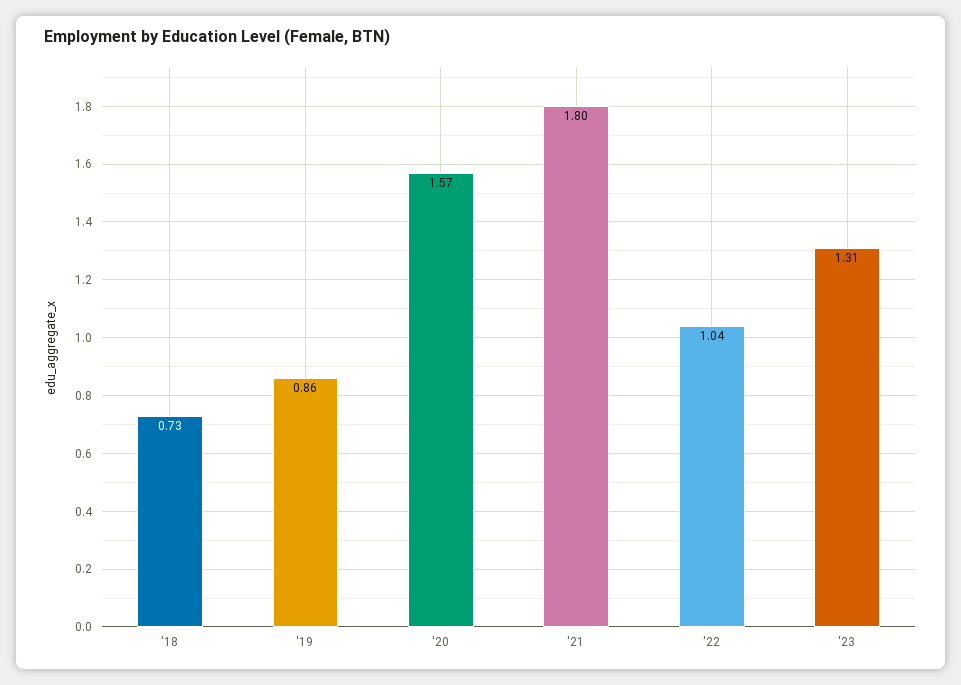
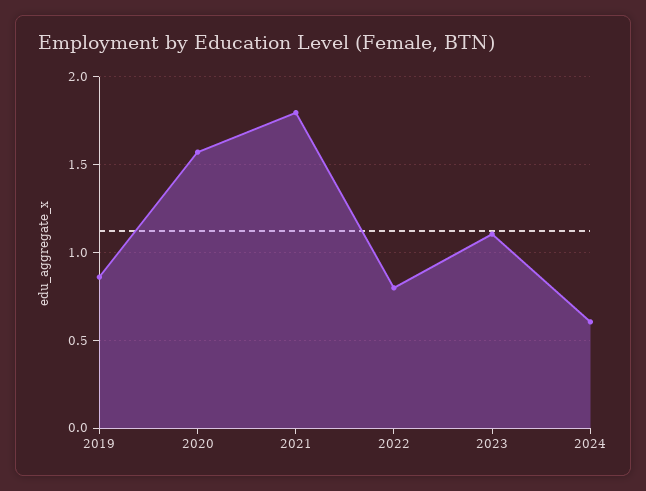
'18: 0.73 -> none
'22: 1.04 -> 0.8
'23: 1.31 -> 1.1
2024: none -> 0.6

